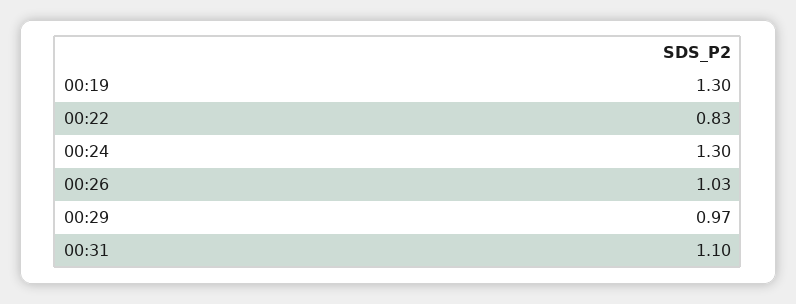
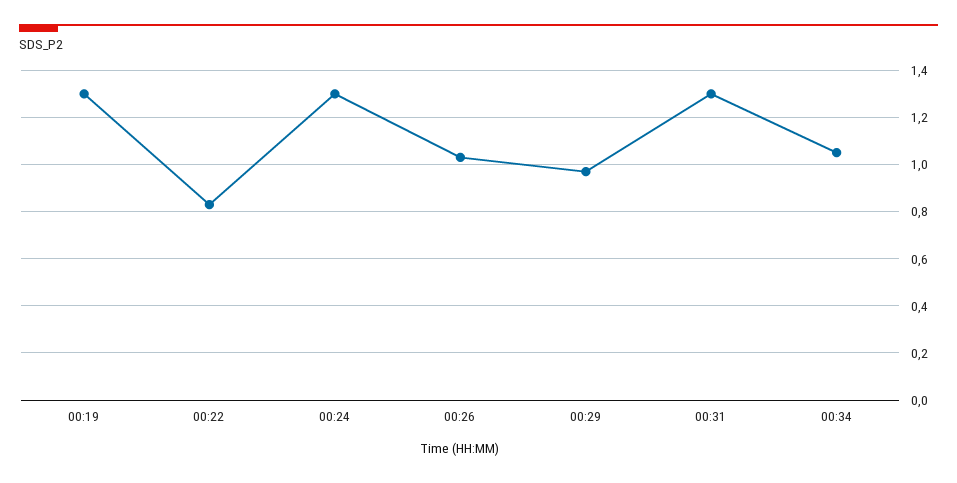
00:31: 1.1 -> 1.3
00:34: none -> 1.05

